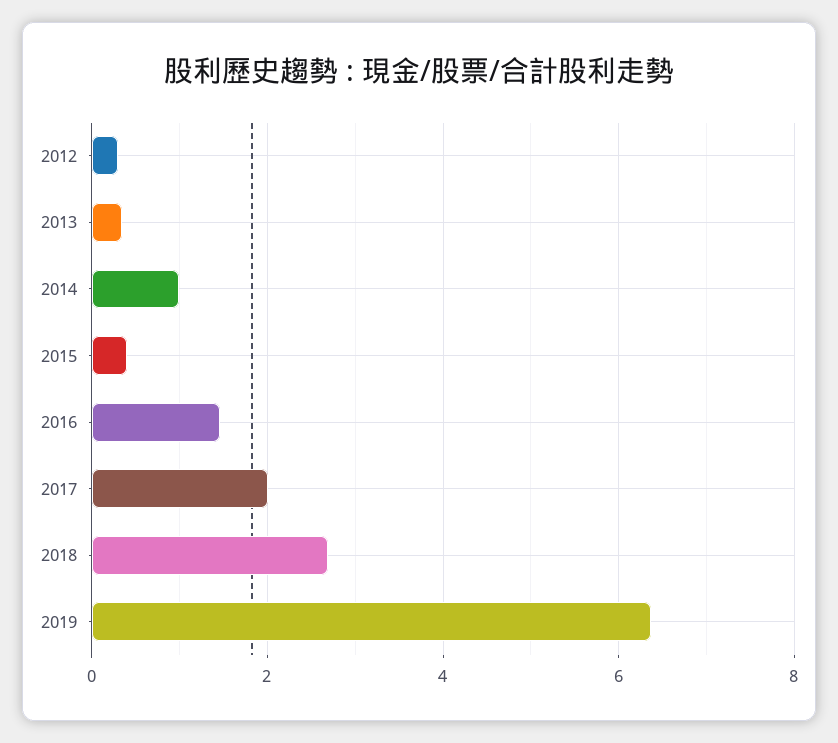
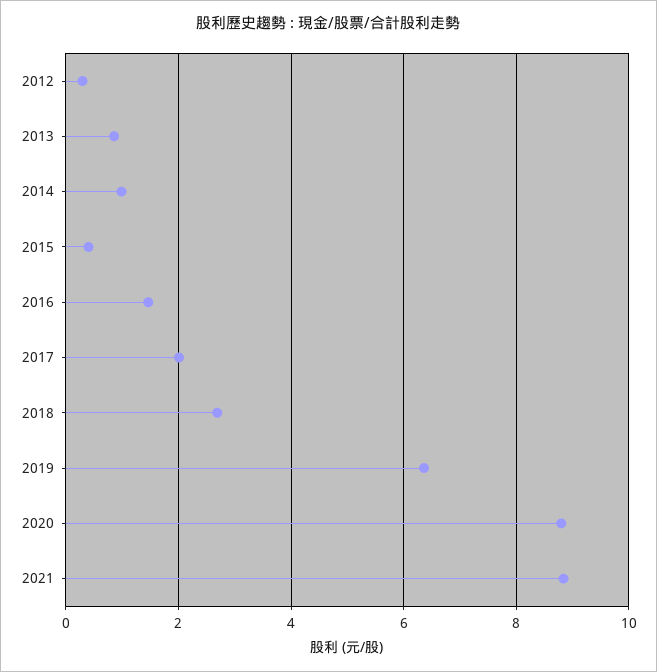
2013: 0.4 -> 0.8
2020: none -> 8.8
2021: none -> 8.8

